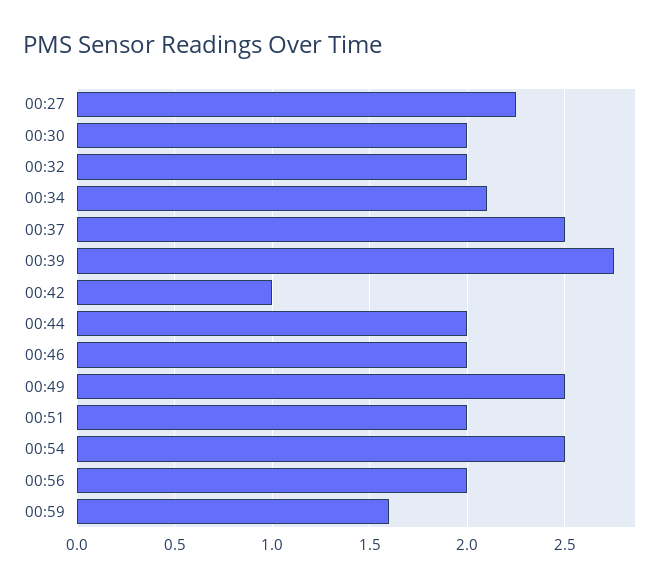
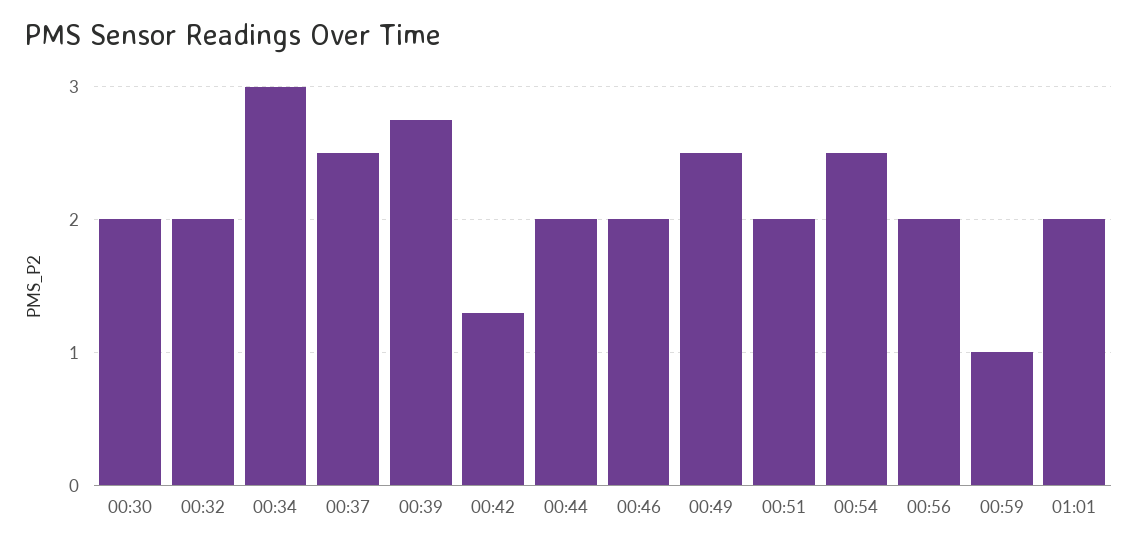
00:27: 2.25 -> none
00:34: 2.1 -> 3
00:42: 1 -> 1.3
00:59: 1.6 -> 1
01:01: none -> 2

